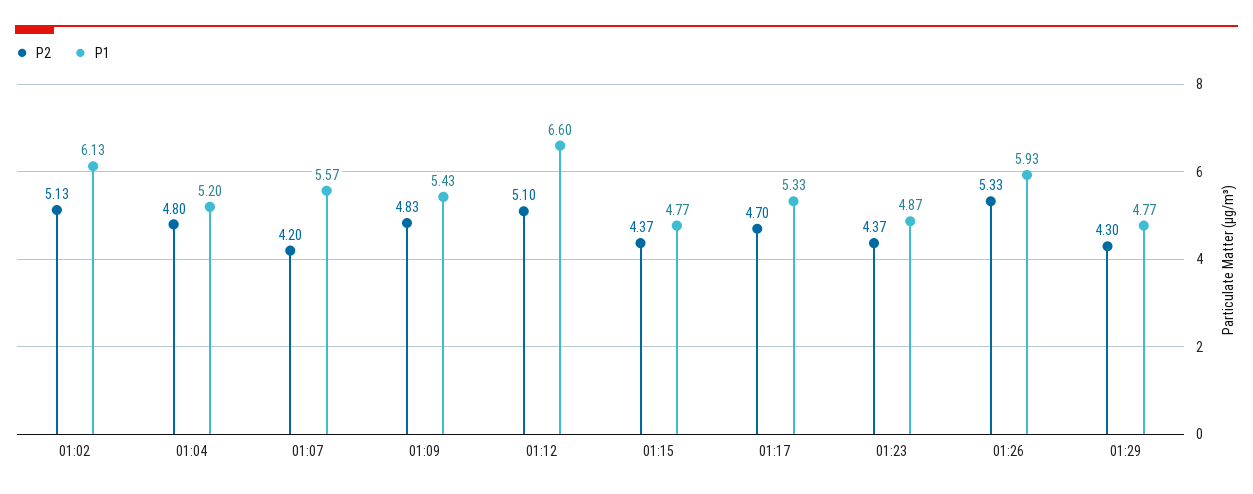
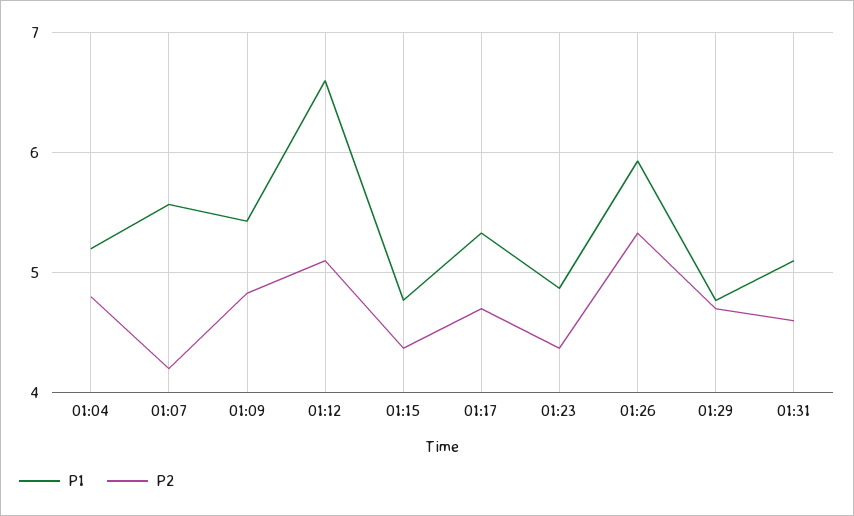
P2, 01:02: 5.13 -> none
P1, 01:02: 6.13 -> none
P2, 01:29: 4.3 -> 4.7
P1, 01:31: none -> 5.1
P2, 01:31: none -> 4.6

